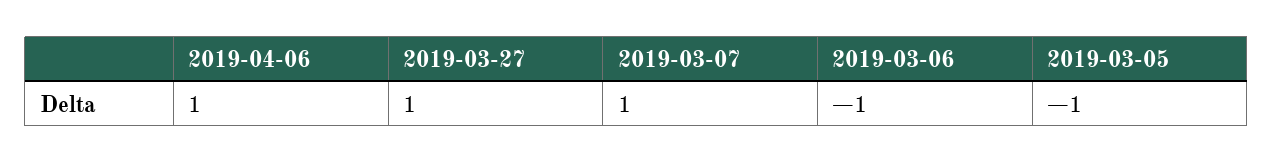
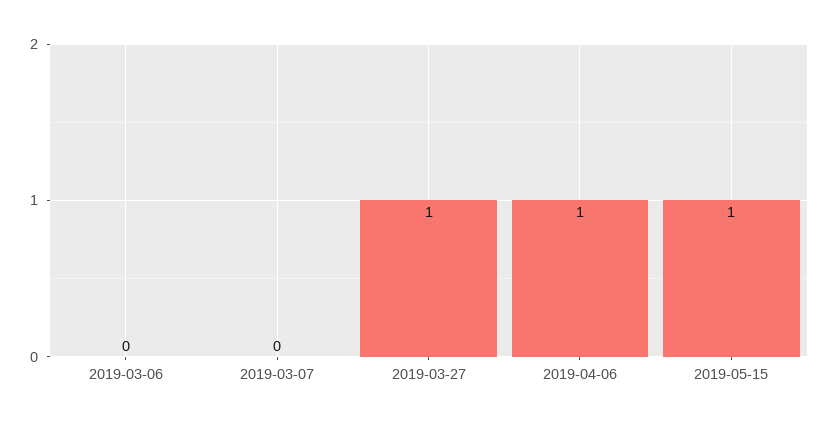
2019-03-07: 1 -> 0
2019-03-06: -1 -> 0
2019-03-05: -1 -> none
2019-05-15: none -> 1

